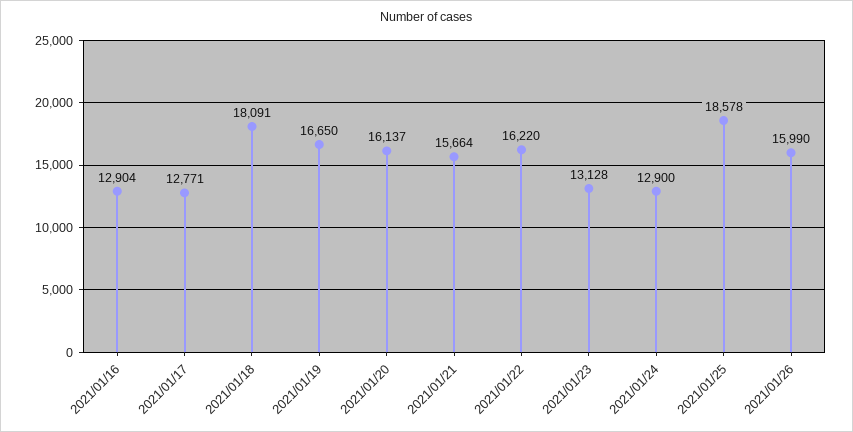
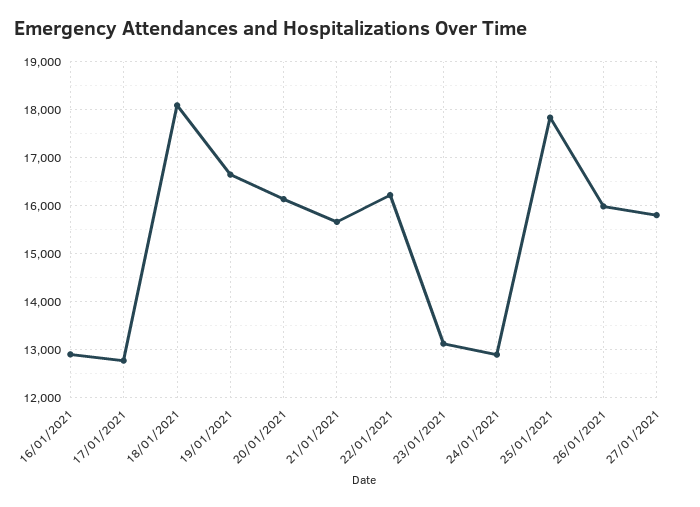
2021/01/25: 18578 -> 17800
27/01/2021: none -> 15800

